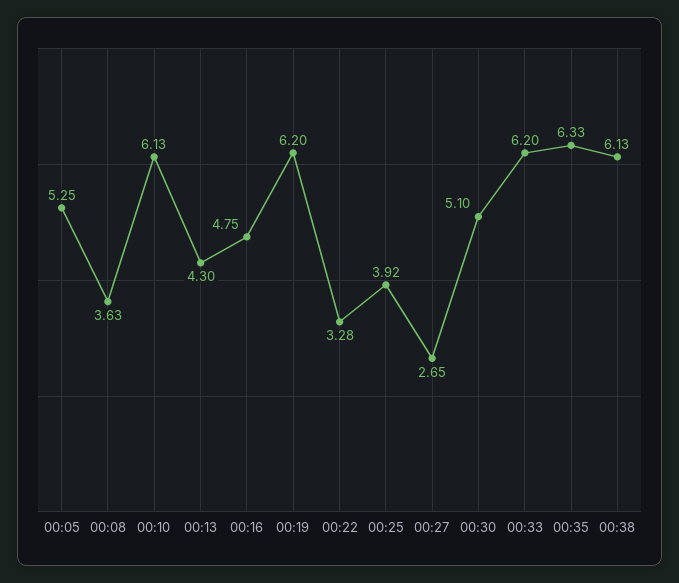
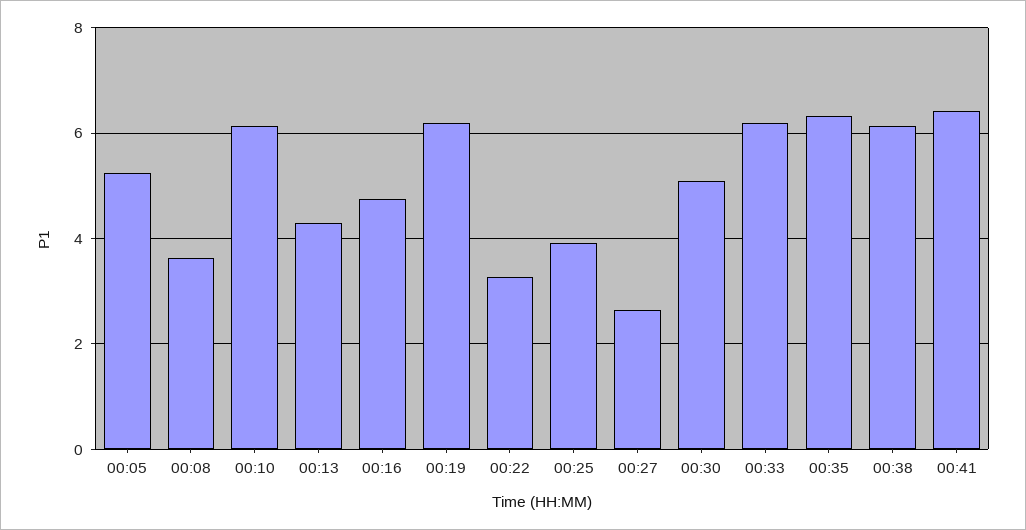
00:41: none -> 6.4

